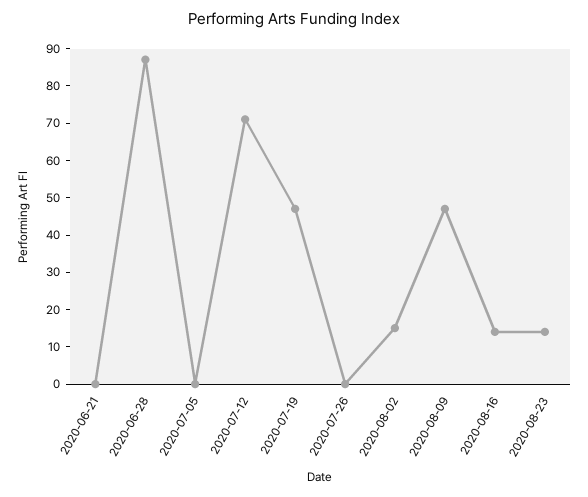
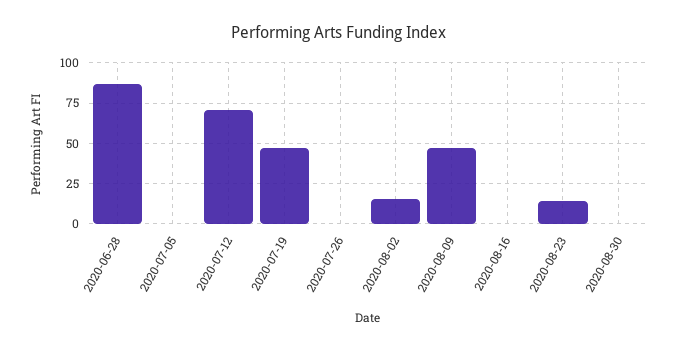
2020-06-21: 0 -> none
2020-08-16: 15 -> 0
2020-08-30: none -> 0

